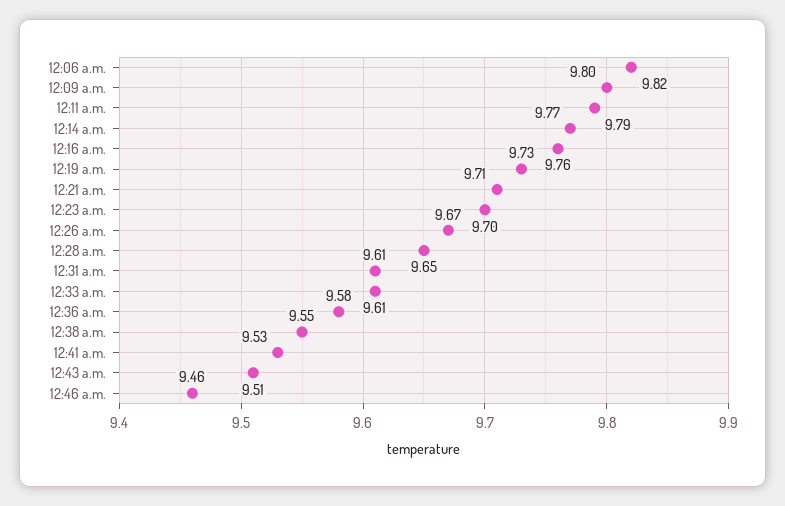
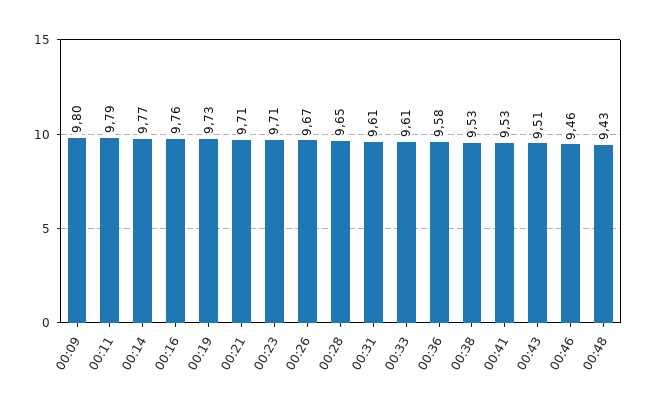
12:06 a.m.: 9.82 -> none
12:23 a.m.: 9.7 -> 9.71
12:38 a.m.: 9.55 -> 9.53
00:48: none -> 9.43

